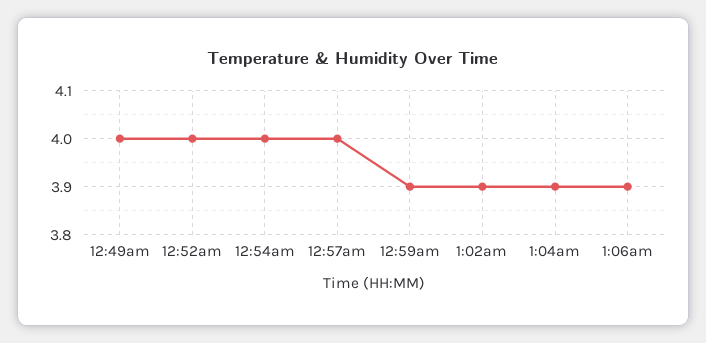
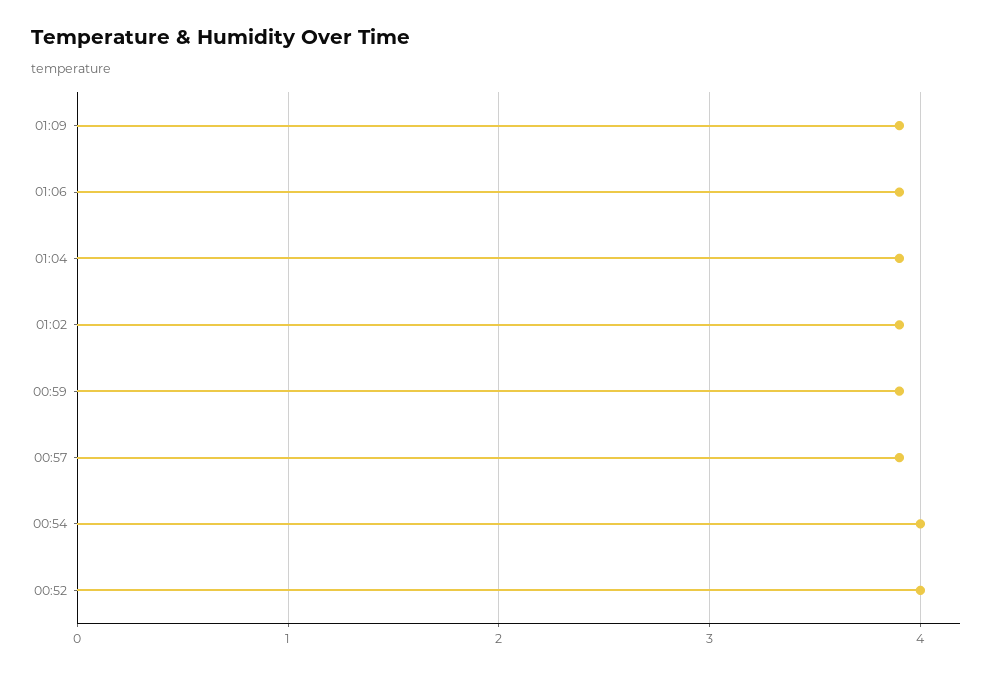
12:49am: 4 -> none
12:57am: 4 -> 3.9
01:09: none -> 3.9

